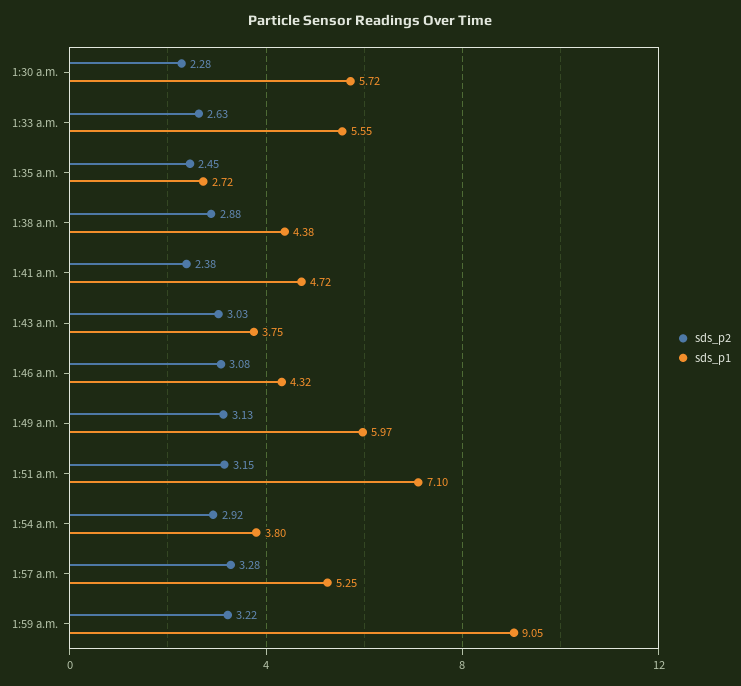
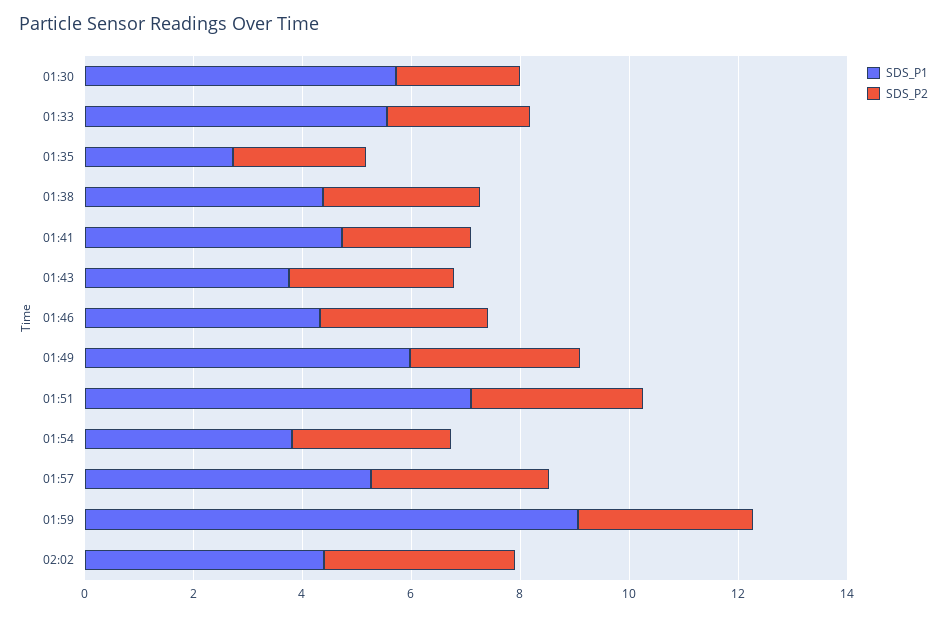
sds_p1, 02:02: none -> 4.5
sds_p2, 02:02: none -> 3.5

